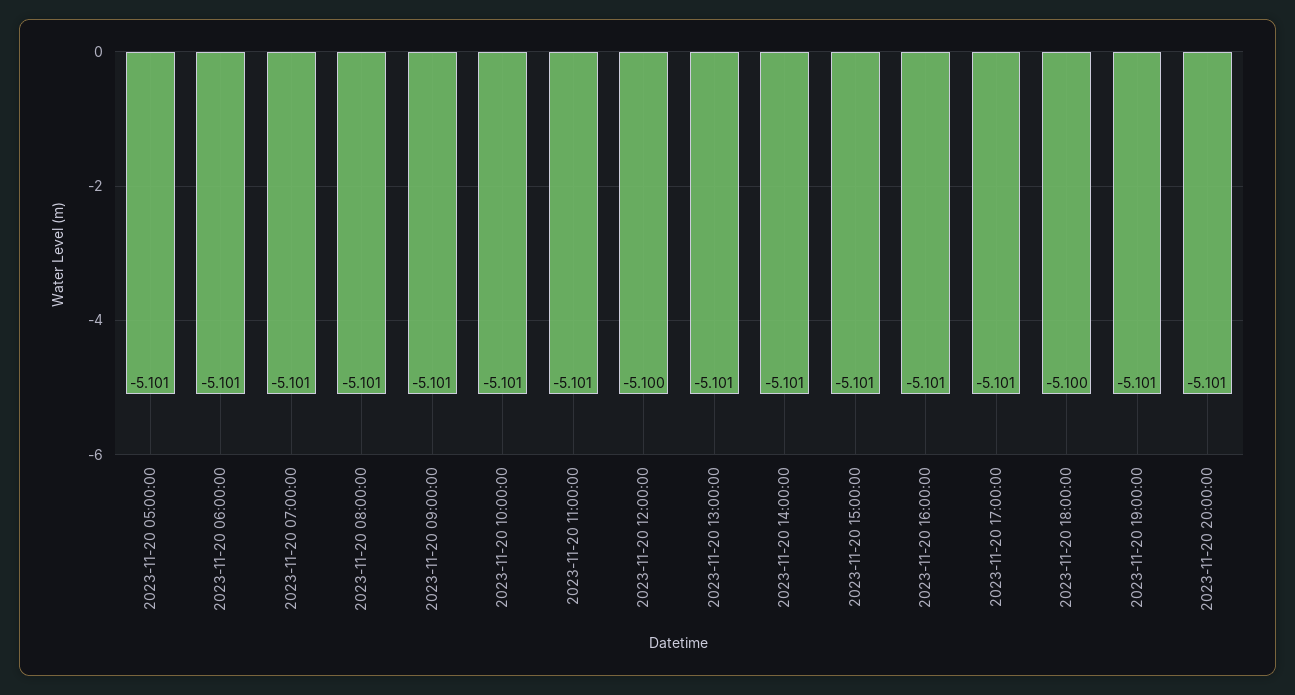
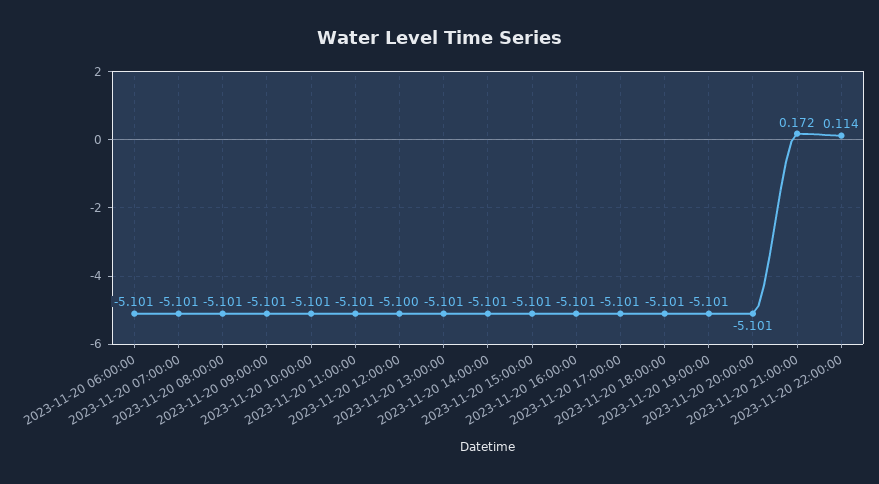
2023-11-20 05:00:00: -5.101 -> none
2023-11-20 18:00:00: -5.1 -> -5.101
2023-11-20 21:00:00: none -> 0.172
2023-11-20 22:00:00: none -> 0.114

